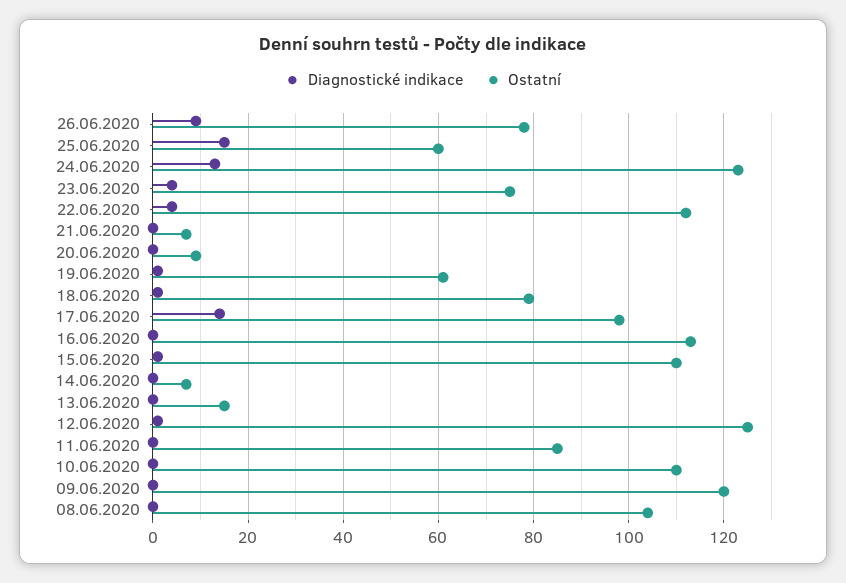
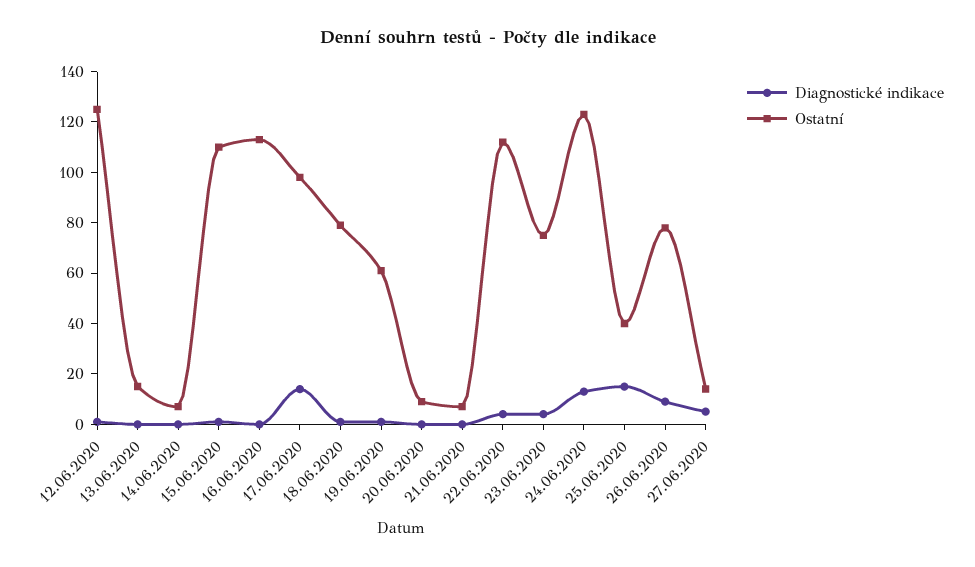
Ostatní, 25.06.2020: 60 -> 40
Diagnostické indikace, 11.06.2020: 0 -> none
Ostatní, 11.06.2020: 85 -> none
Diagnostické indikace, 10.06.2020: 0 -> none
Ostatní, 10.06.2020: 110 -> none
Diagnostické indikace, 09.06.2020: 0 -> none
Ostatní, 09.06.2020: 120 -> none
Diagnostické indikace, 08.06.2020: 0 -> none
Ostatní, 08.06.2020: 105 -> none
Diagnostické indikace, 27.06.2020: none -> 5
Ostatní, 27.06.2020: none -> 15

